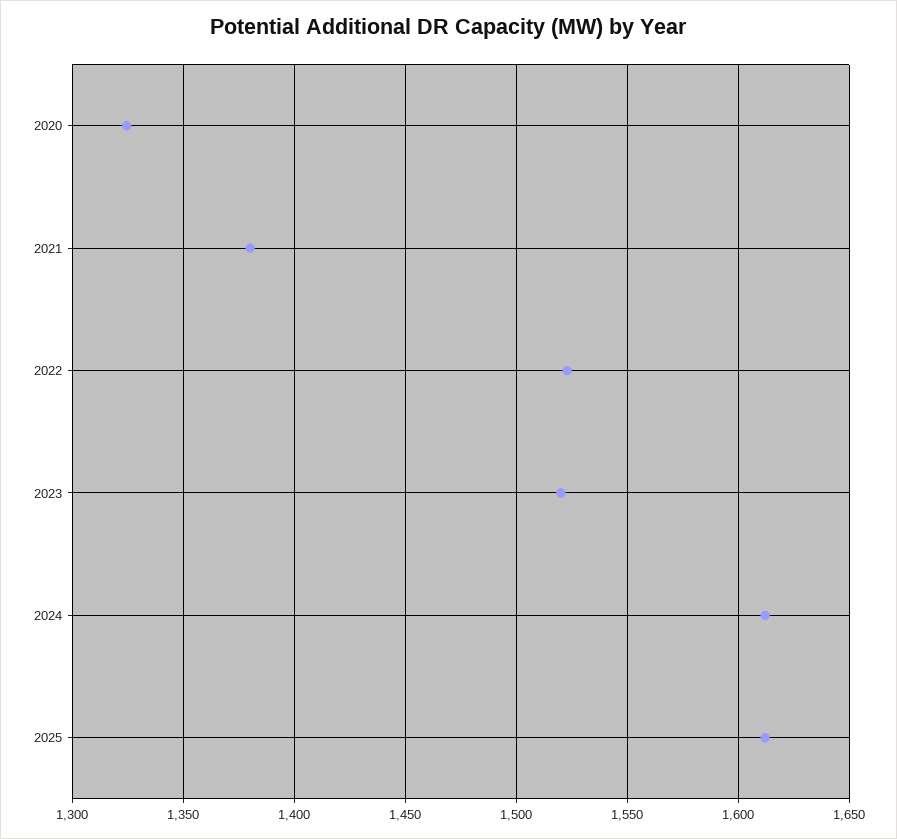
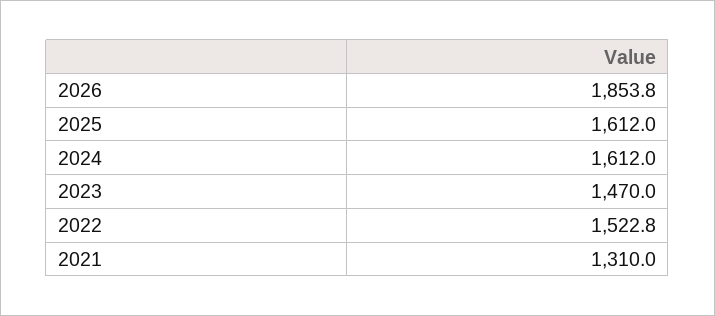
2020: 1325 -> none
2021: 1380 -> 1310
2023: 1520 -> 1470
2026: none -> 1853.8

